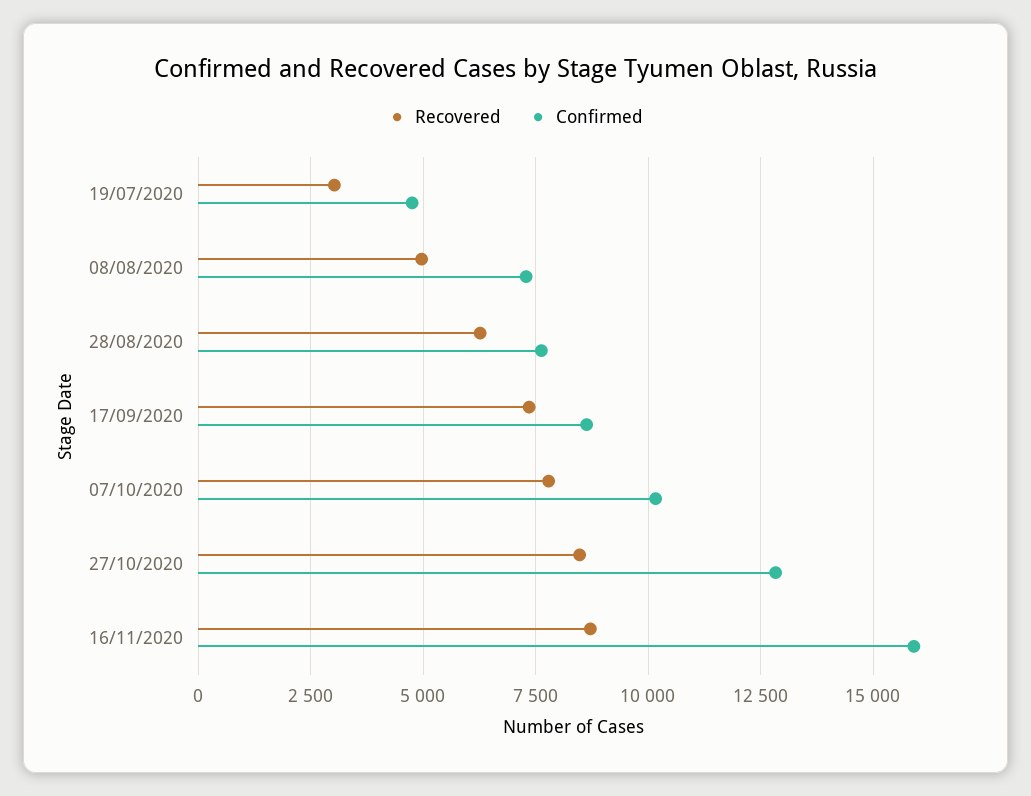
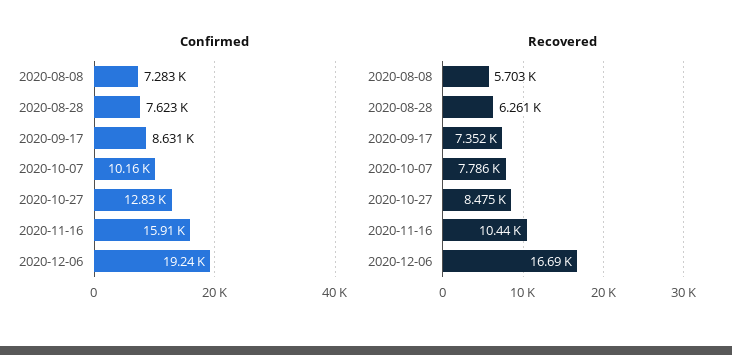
Recovered, 19/07/2020: 3000 -> none
Confirmed, 19/07/2020: 4750 -> none
Recovered, 08/08/2020: 5000 -> 5703
Recovered, 16/11/2020: 8750 -> 10440
Confirmed, 2020-12-06: none -> 19240
Recovered, 2020-12-06: none -> 16690

